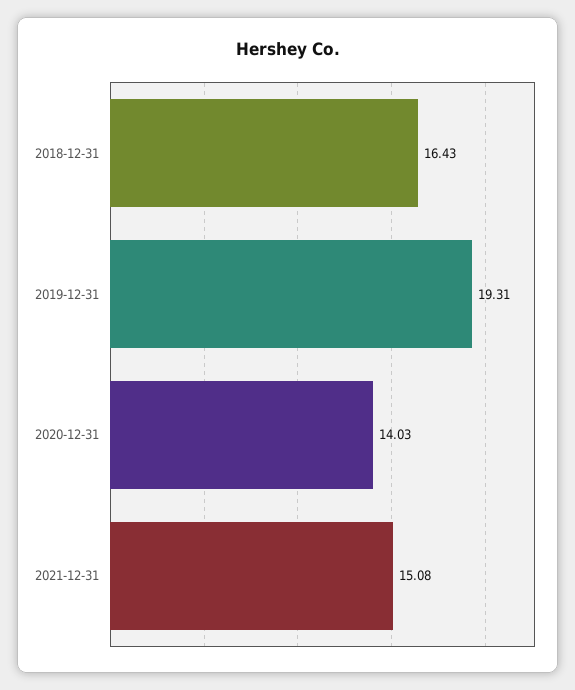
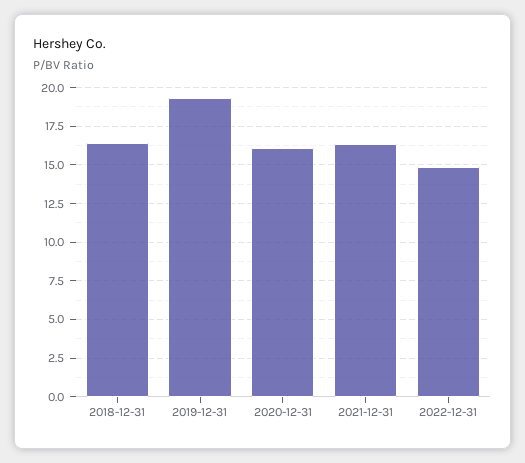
2020-12-31: 14.03 -> 16
2021-12-31: 15.08 -> 16.5
2022-12-31: none -> 15

